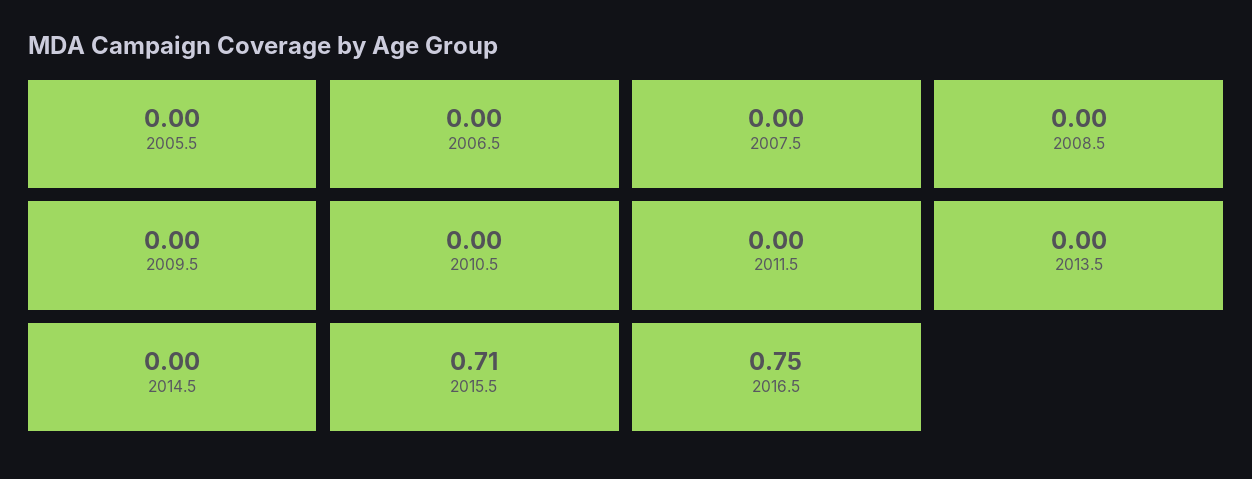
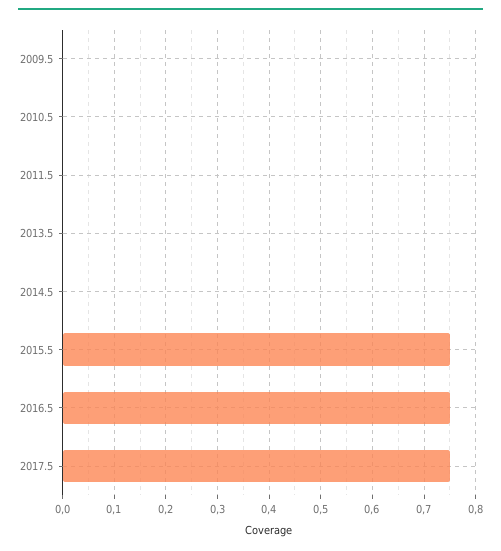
2005.5: 0 -> none
2006.5: 0 -> none
2007.5: 0 -> none
2008.5: 0 -> none
2015.5: 0.71 -> 0.75
2017.5: none -> 0.75

